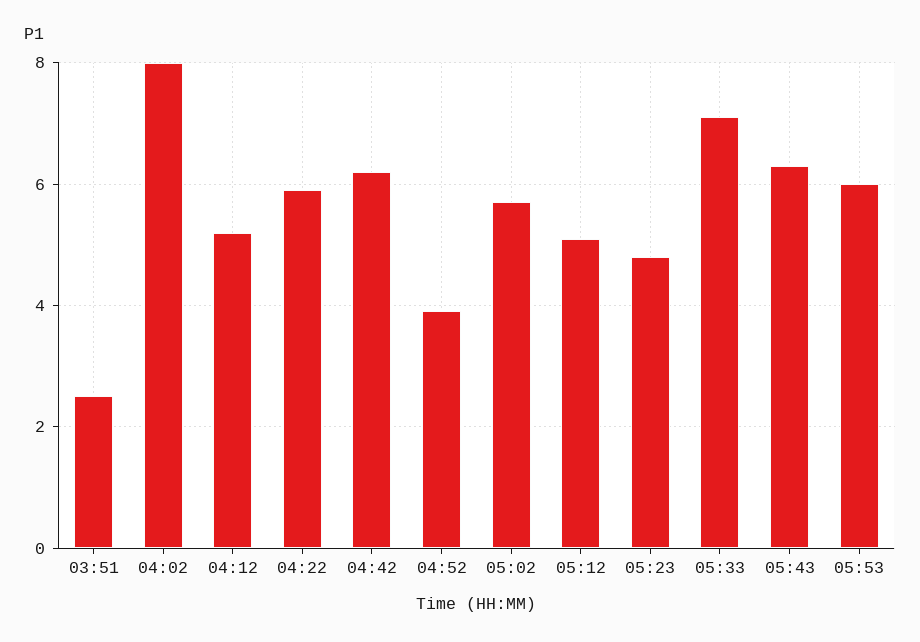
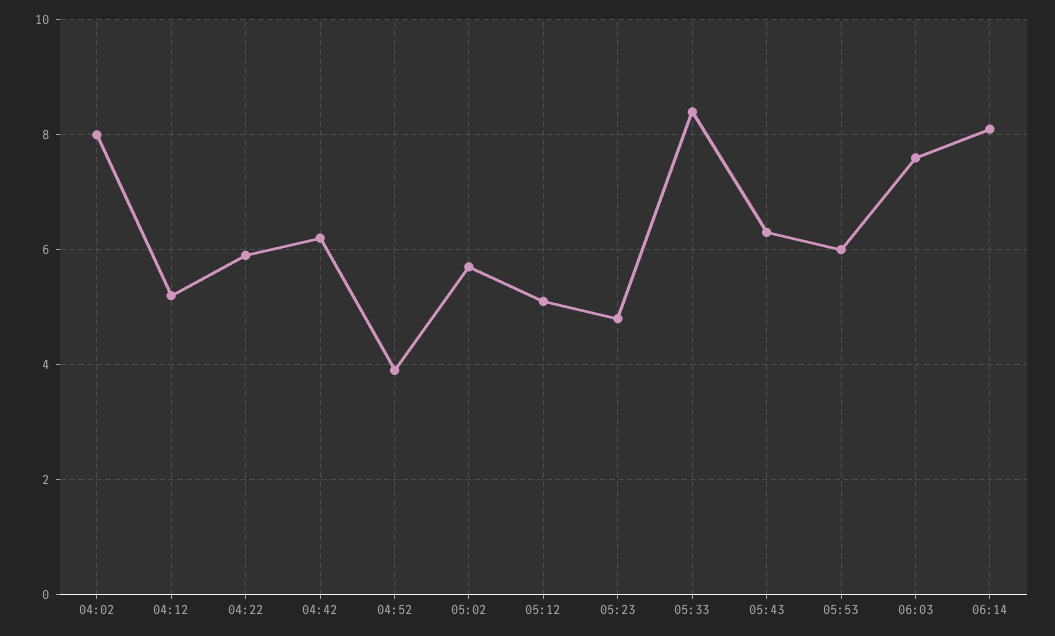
03:51: 2.5 -> none
05:33: 7 -> 8.5
06:03: none -> 7.5
06:14: none -> 8

